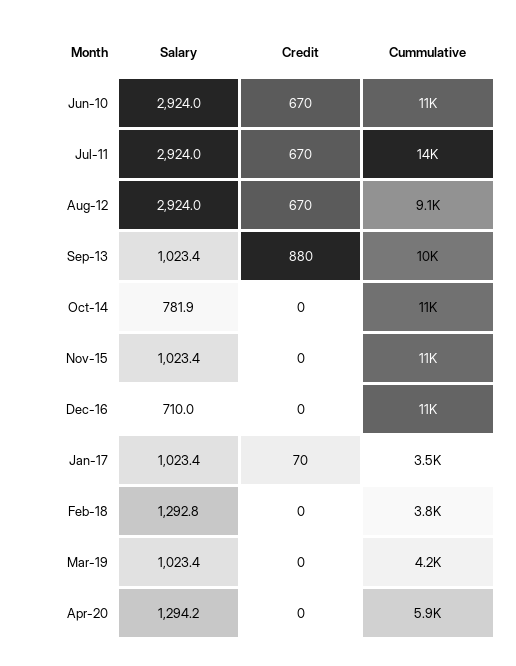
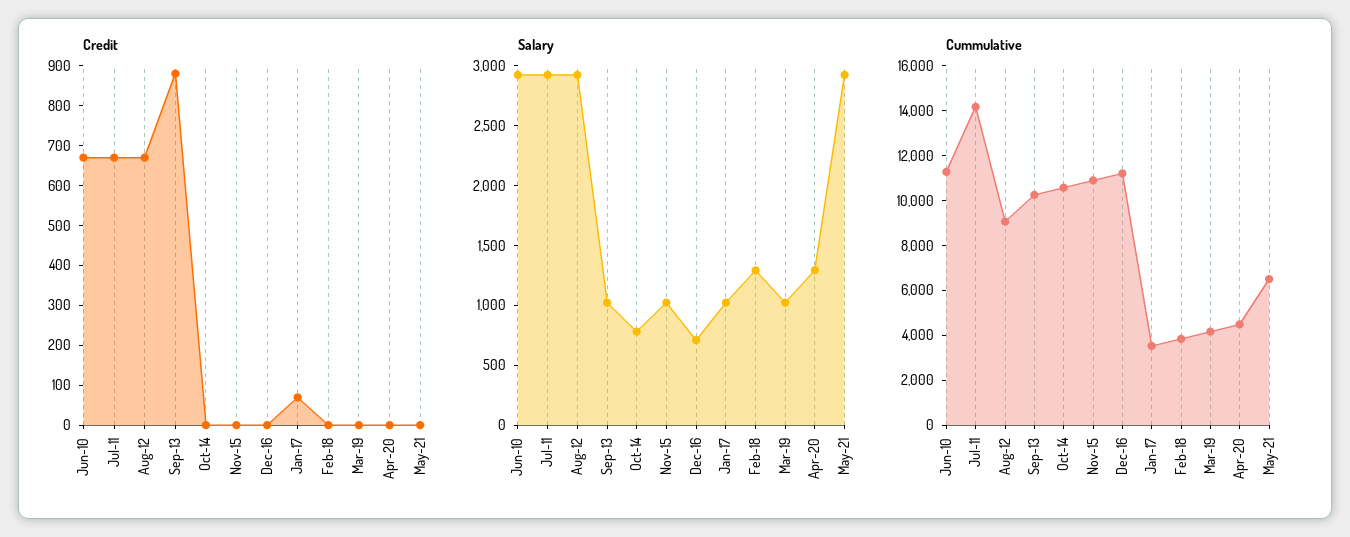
Cummulative, Apr-20: 5900 -> 4500
Credit, May-21: none -> 0
Salary, May-21: none -> 2900
Cummulative, May-21: none -> 6500

